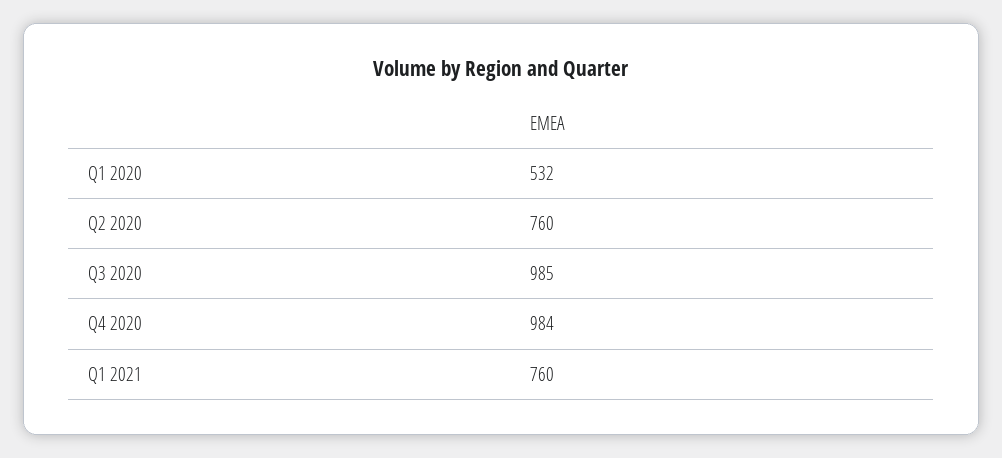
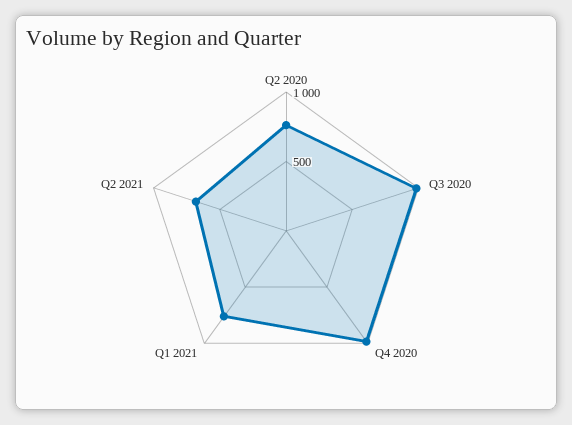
Q1 2020: 532 -> none
Q2 2021: none -> 700

